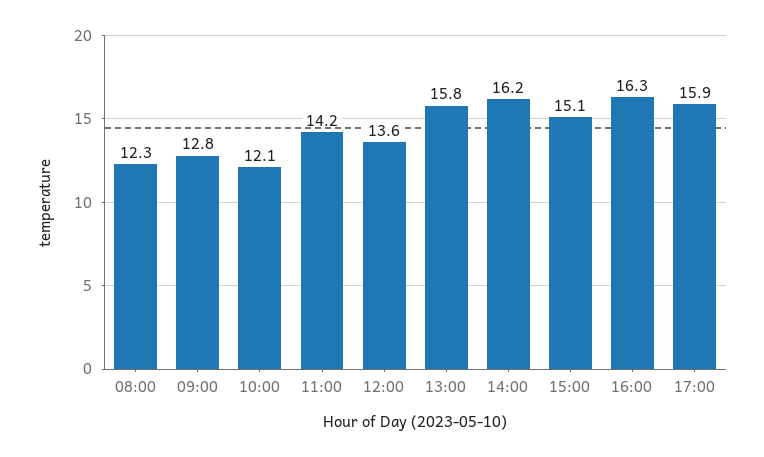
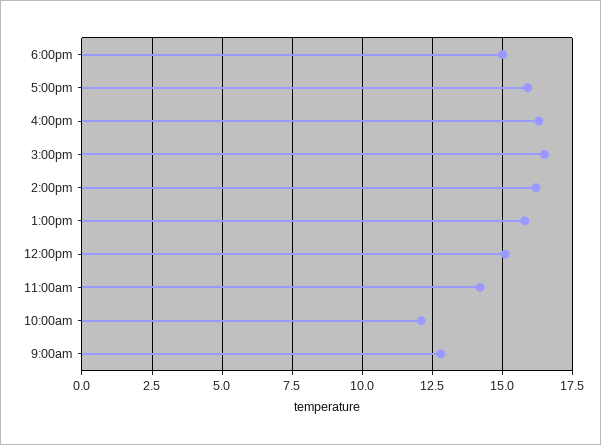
08:00: 12.3 -> none
12:00: 13.6 -> 15
15:00: 15.1 -> 16.5
6:00pm: none -> 15

